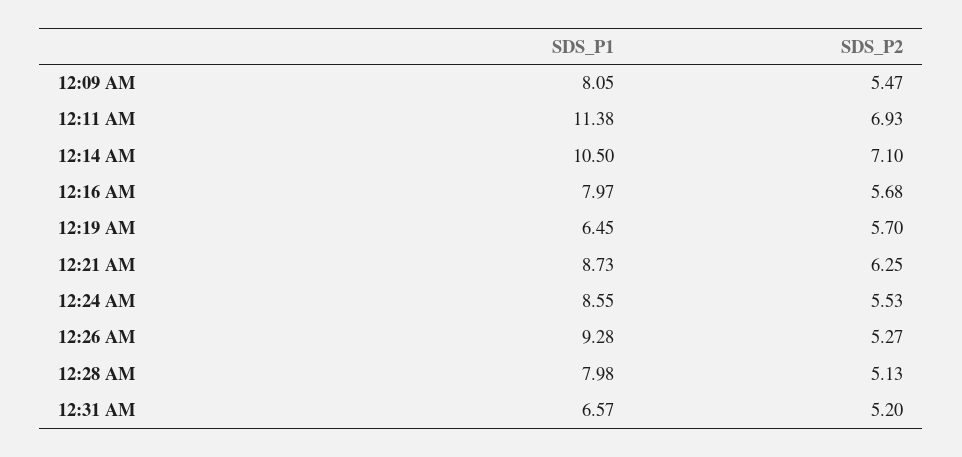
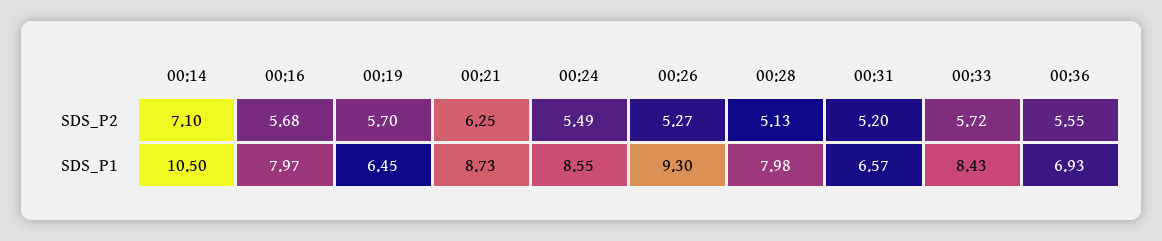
SDS_P1, 12:09 AM: 8.05 -> none
SDS_P2, 12:09 AM: 5.47 -> none
SDS_P1, 12:11 AM: 11.38 -> none
SDS_P2, 12:11 AM: 6.93 -> none
SDS_P2, 12:24 AM: 5.53 -> 5.49
SDS_P1, 12:26 AM: 9.28 -> 9.3
SDS_P2, 00:33: none -> 5.72
SDS_P2, 00:36: none -> 5.55
SDS_P1, 00:33: none -> 8.43
SDS_P1, 00:36: none -> 6.93

